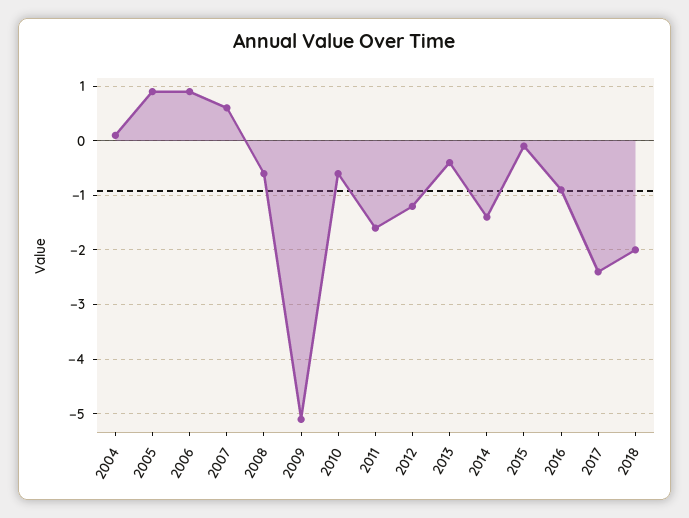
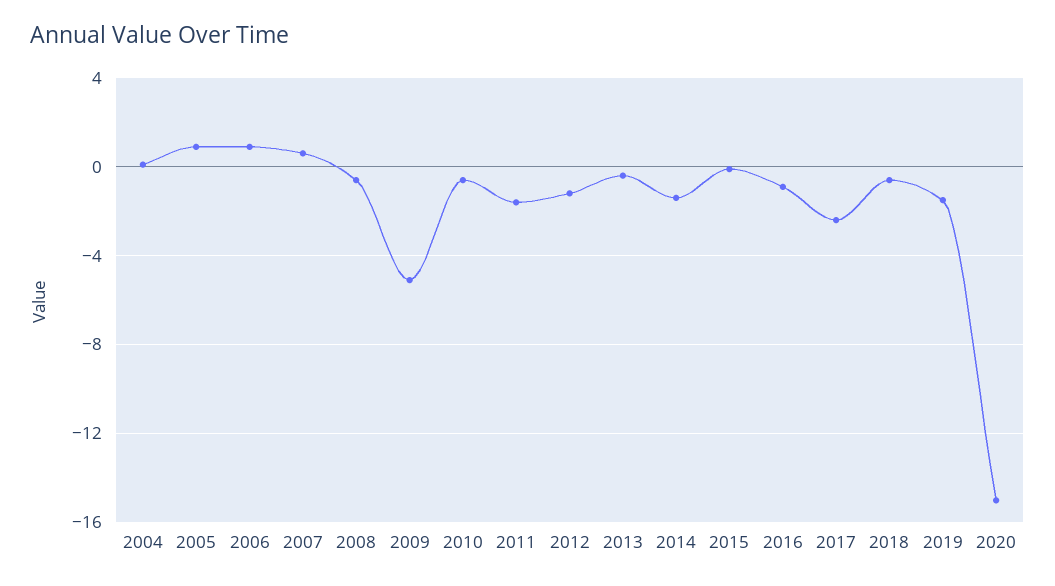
2018: -2 -> -0.5
2019: none -> -1.5
2020: none -> -15

